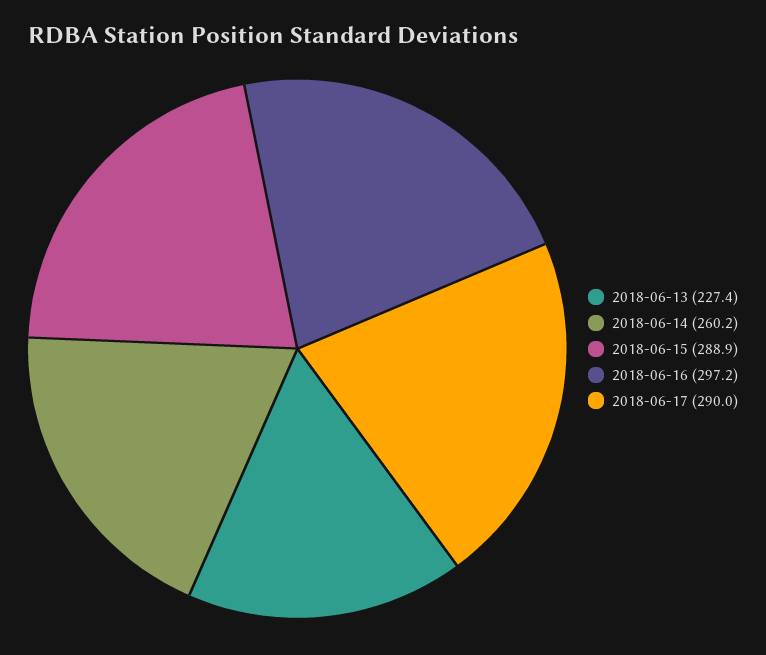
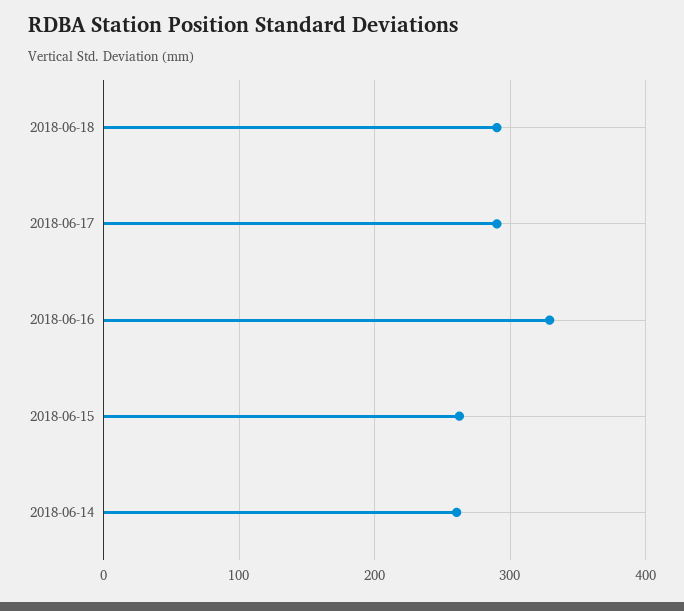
2018-06-13: 227.4 -> none
2018-06-15: 288.9 -> 260
2018-06-16: 297.2 -> 330
2018-06-18: none -> 290

